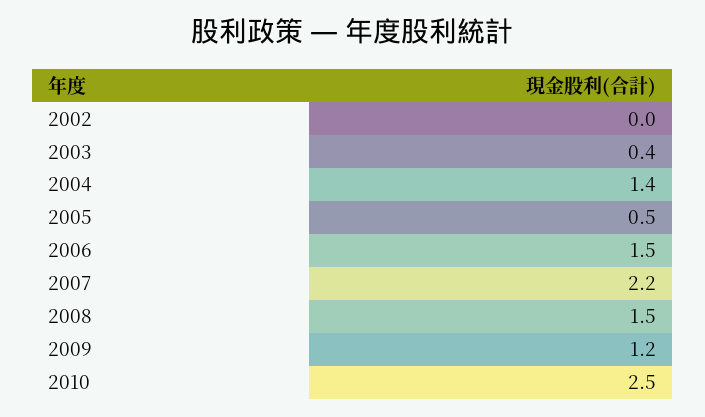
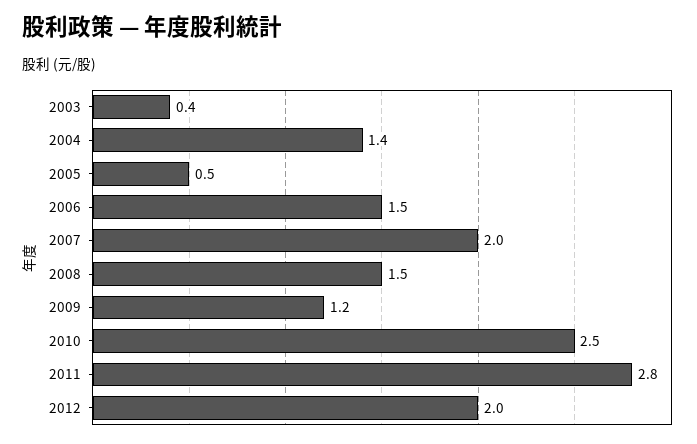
2002: 0 -> none
2007: 2.2 -> 2
2011: none -> 2.8
2012: none -> 2

